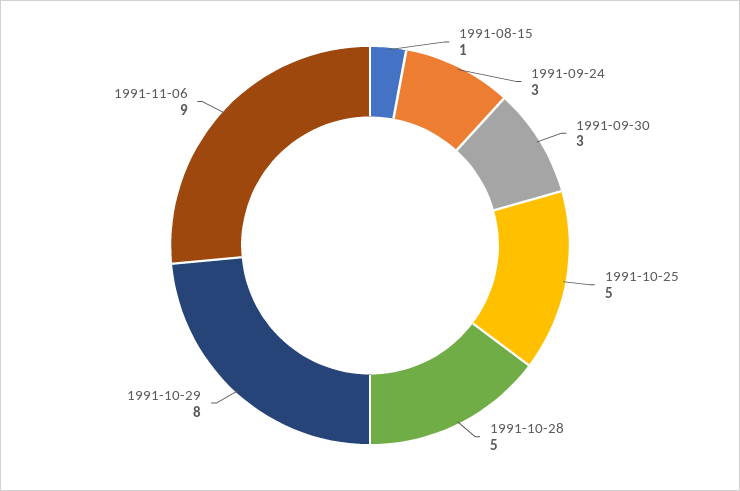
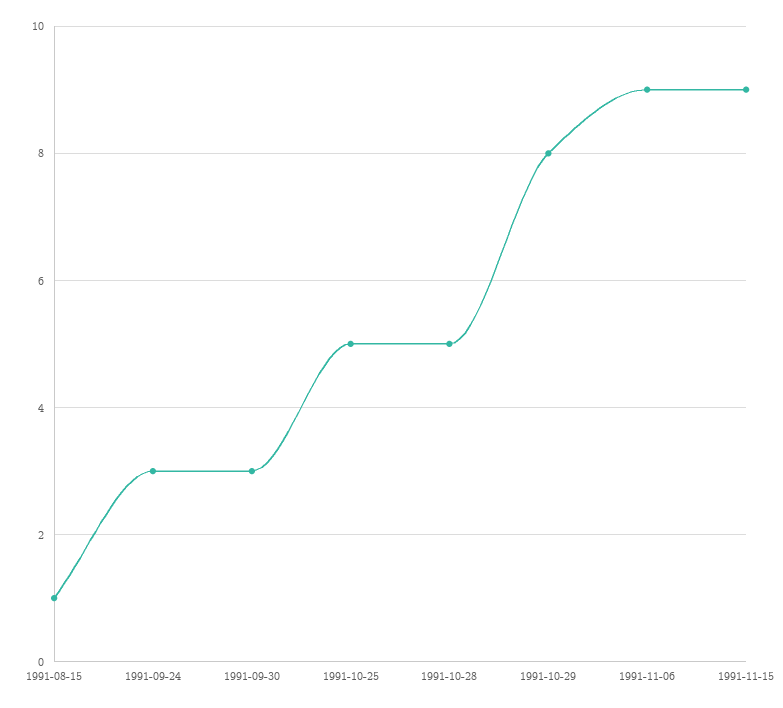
1991-11-15: none -> 9

